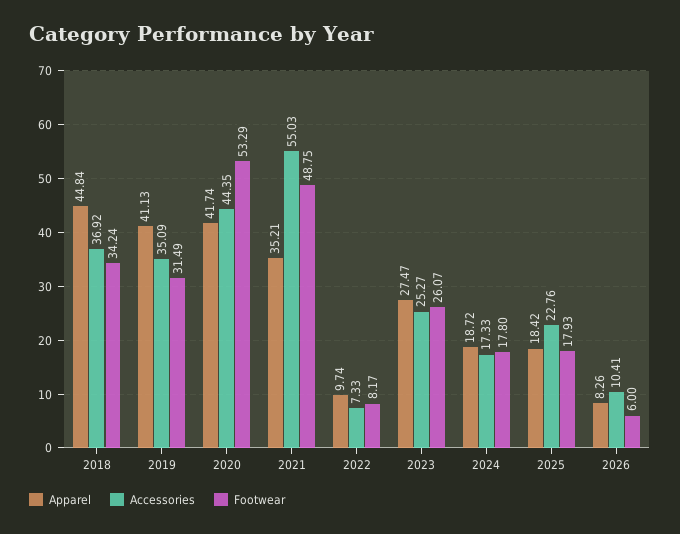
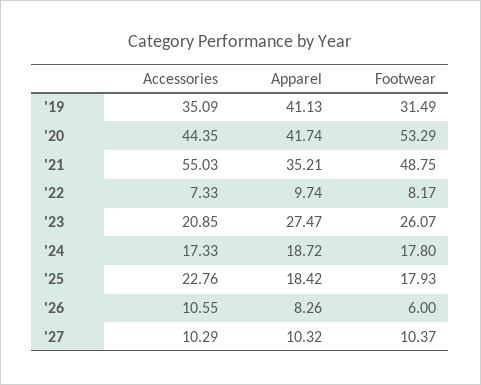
Apparel, 2018: 44.84 -> none
Accessories, 2018: 36.92 -> none
Footwear, 2018: 34.24 -> none
Accessories, 2023: 25.27 -> 20.85
Accessories, 2026: 10.41 -> 10.55
Accessories, '27: none -> 10.29
Apparel, '27: none -> 10.32
Footwear, '27: none -> 10.37

